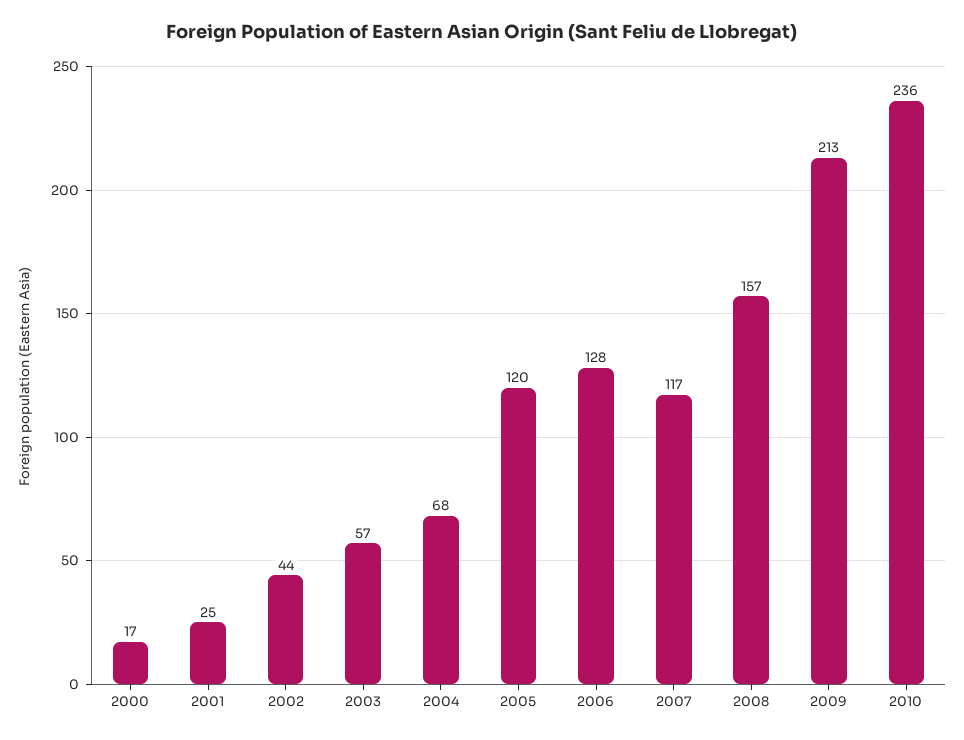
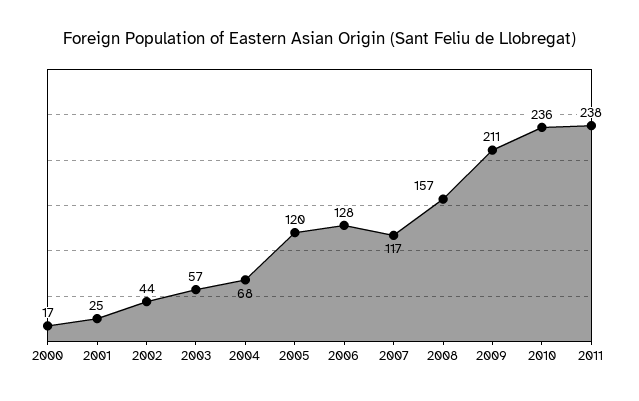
2009: 213 -> 211
2011: none -> 238

